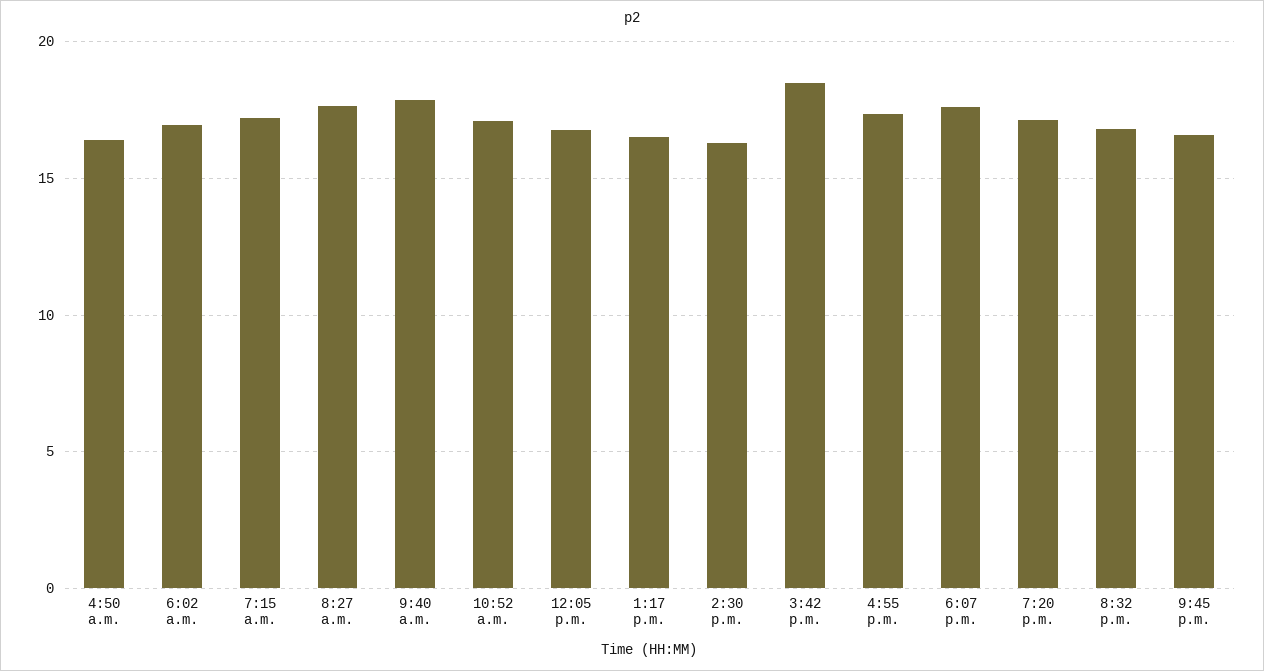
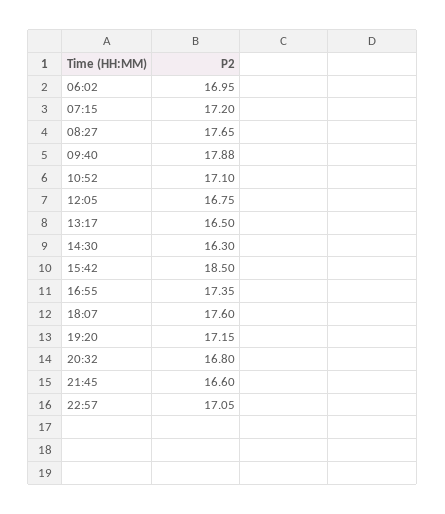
4:50 a.m.: 16.5 -> none
22:57: none -> 17.05

